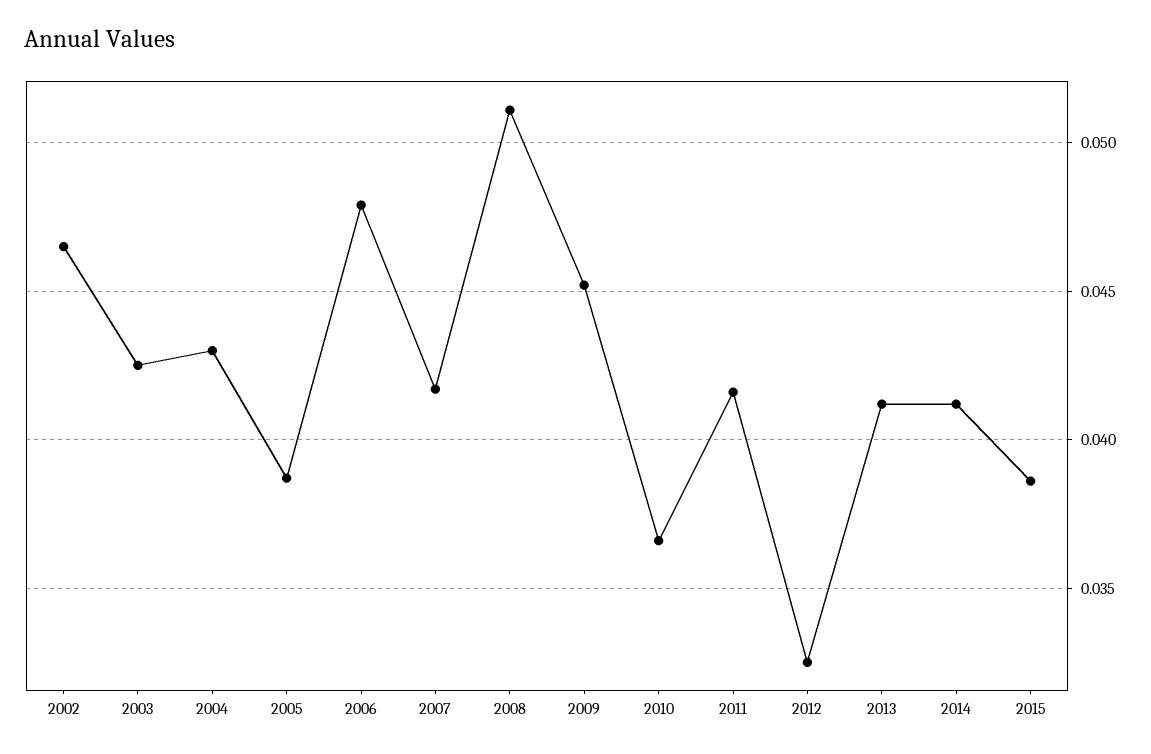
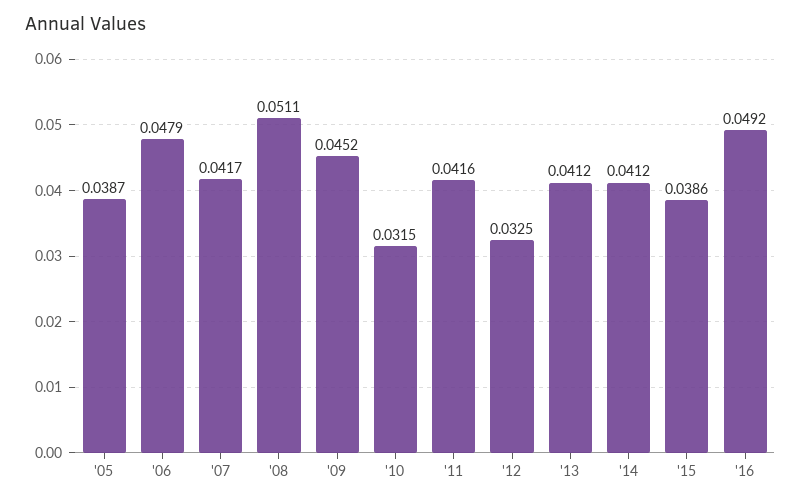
2002: 0.0465 -> none
2003: 0.0425 -> none
2004: 0.043 -> none
2010: 0.0365 -> 0.0315
'16: none -> 0.0492

